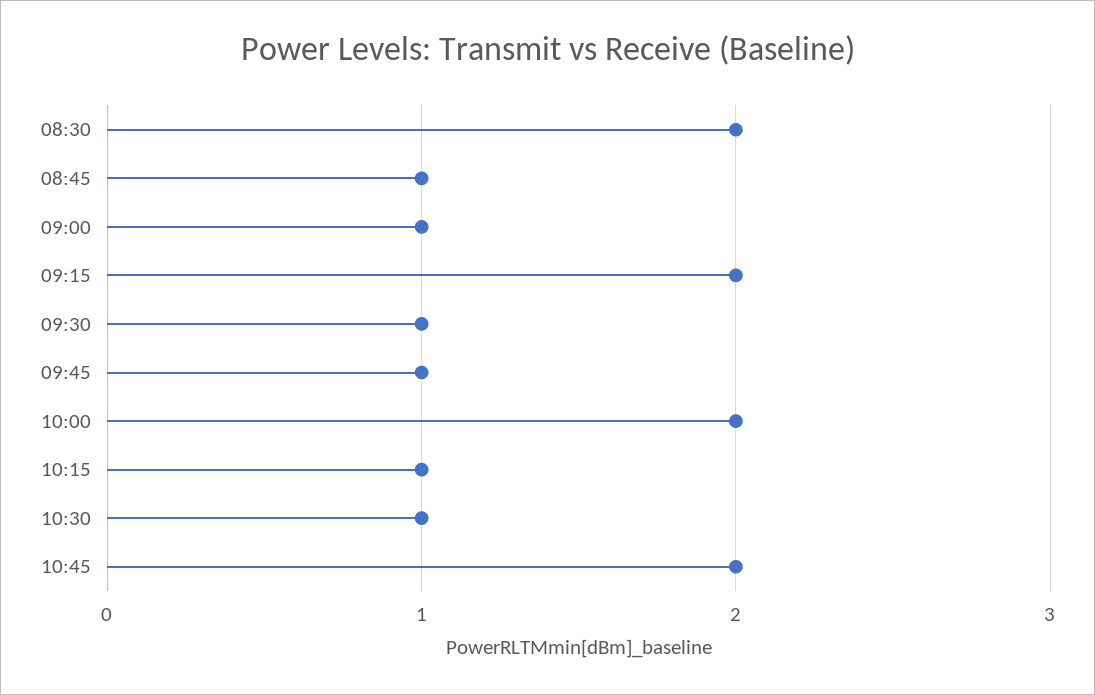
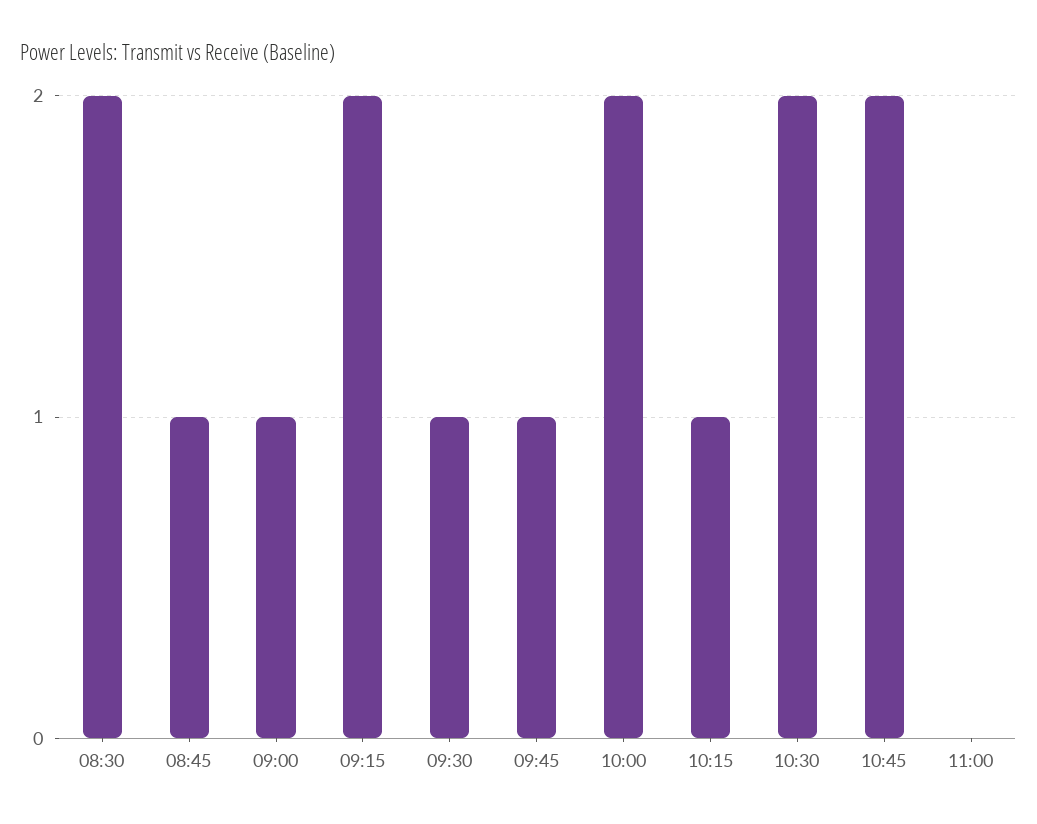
10:30: 1 -> 2
11:00: none -> 0

